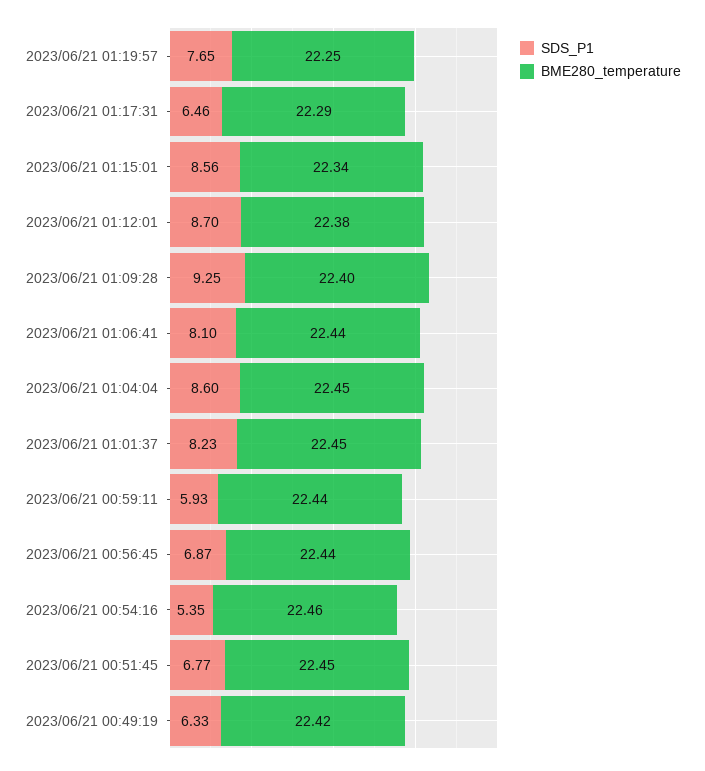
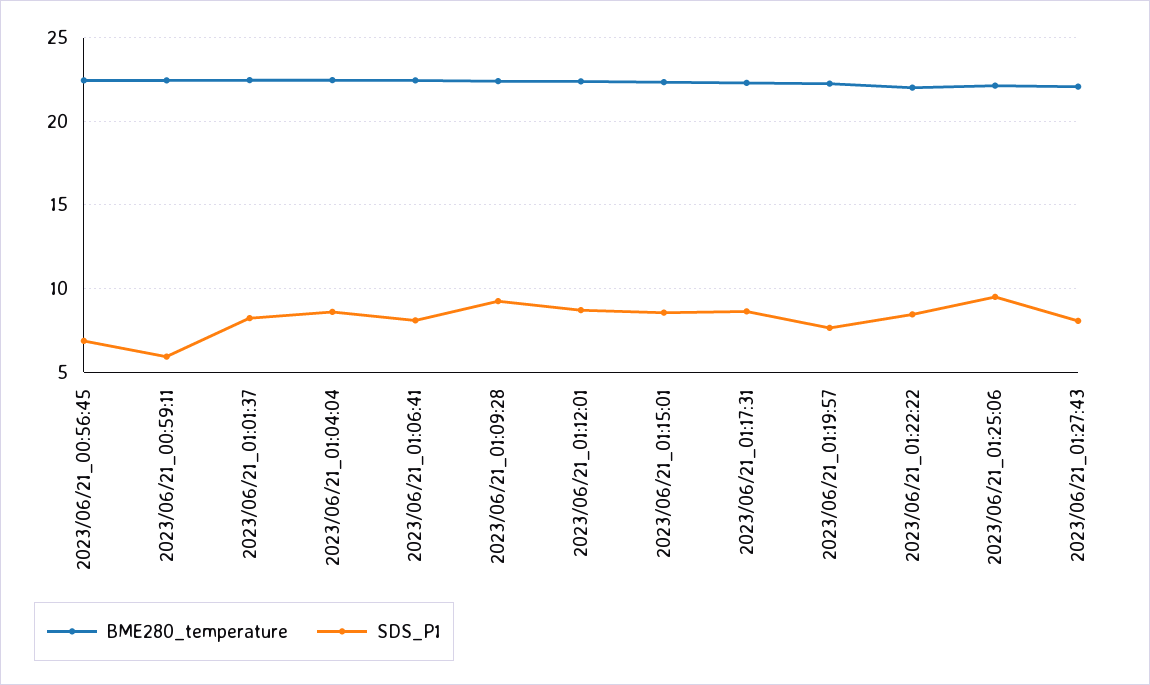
SDS_P1, 2023/06/21 01:17:31: 6.46 -> 8.5
SDS_P1, 2023/06/21 00:54:16: 5.35 -> none
BME280_temperature, 2023/06/21 00:54:16: 22.46 -> none
SDS_P1, 2023/06/21 00:51:45: 6.77 -> none
BME280_temperature, 2023/06/21 00:51:45: 22.45 -> none
SDS_P1, 2023/06/21 00:49:19: 6.33 -> none
BME280_temperature, 2023/06/21 00:49:19: 22.42 -> none
BME280_temperature, 2023/06/21_01:22:22: none -> 22
SDS_P1, 2023/06/21_01:22:22: none -> 8.5
BME280_temperature, 2023/06/21_01:25:06: none -> 22
SDS_P1, 2023/06/21_01:25:06: none -> 9.5
BME280_temperature, 2023/06/21_01:27:43: none -> 22
SDS_P1, 2023/06/21_01:27:43: none -> 8

